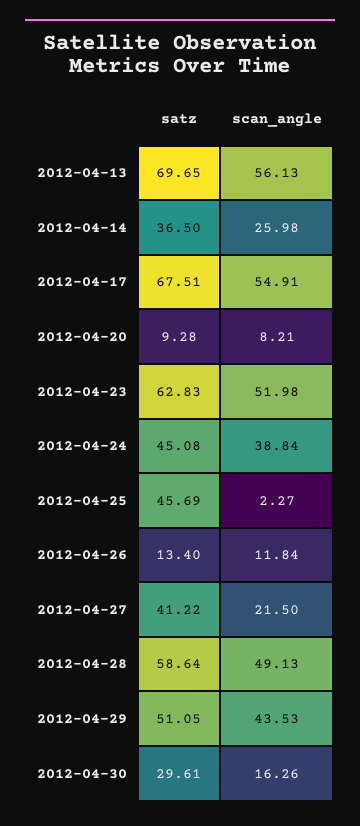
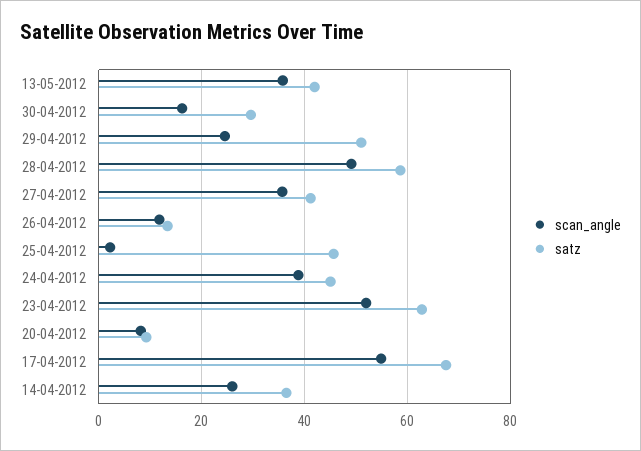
satz, 2012-04-13: 69.65 -> none
scan_angle, 2012-04-13: 56.13 -> none
scan_angle, 2012-04-27: 21.5 -> 36
scan_angle, 2012-04-29: 43.53 -> 24
scan_angle, 13-05-2012: none -> 36
satz, 13-05-2012: none -> 42

